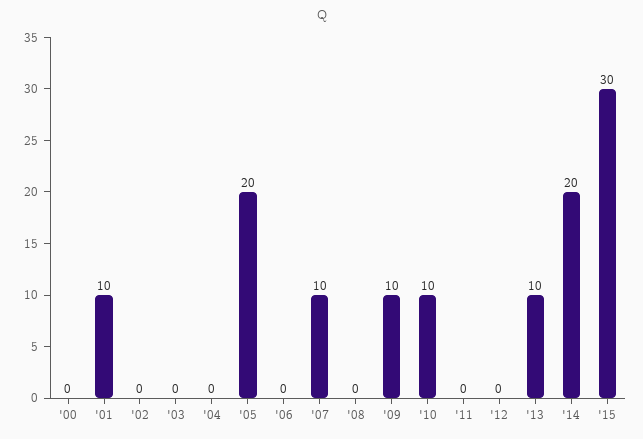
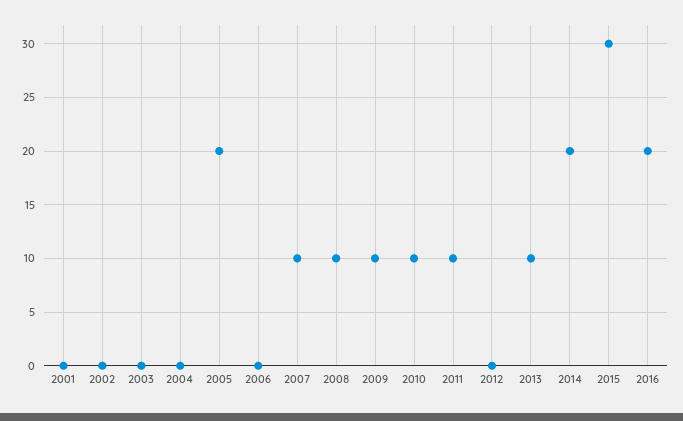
'00: 0 -> none
'01: 10 -> 0
'08: 0 -> 10
'11: 0 -> 10
2016: none -> 20

